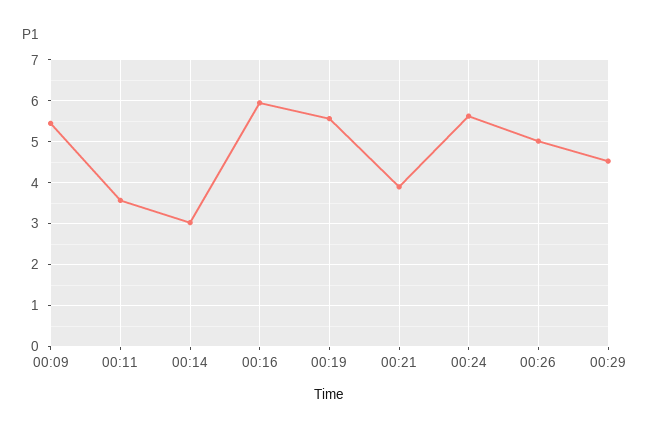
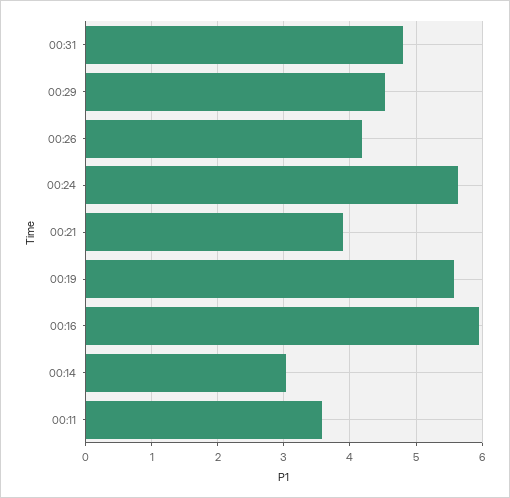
00:09: 5.4 -> none
00:26: 5 -> 4.2
00:31: none -> 4.8

